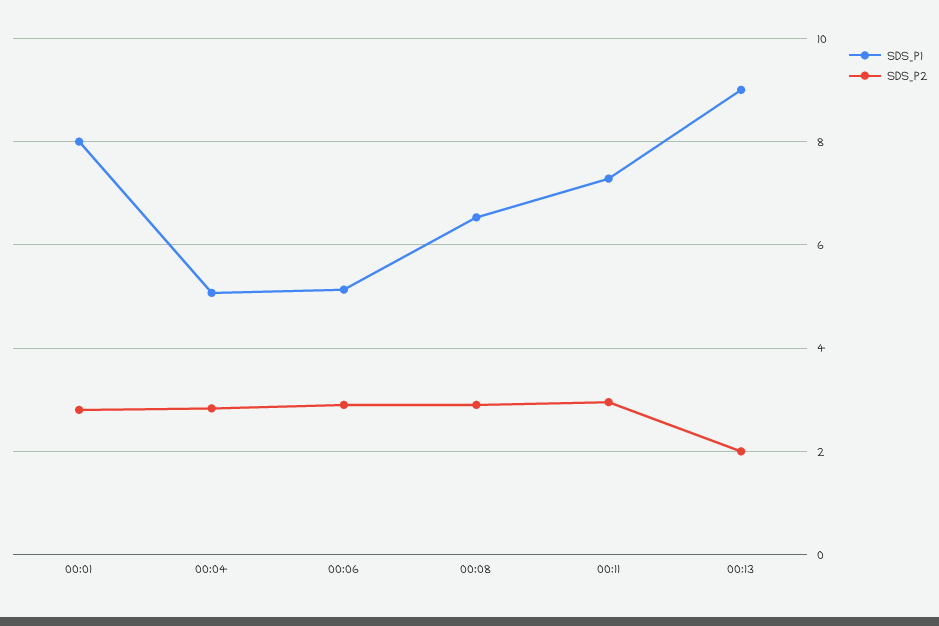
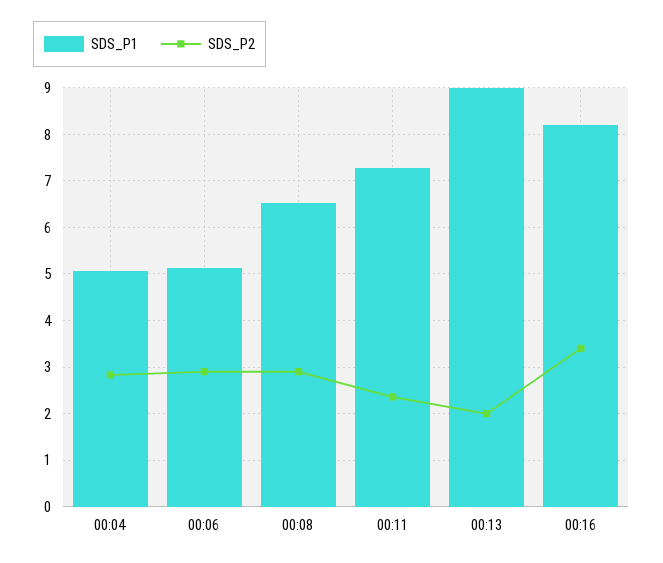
SDS_P1, 00:01: 8 -> none
SDS_P2, 00:01: 2.8 -> none
SDS_P2, 00:11: 3 -> 2.4
SDS_P1, 00:16: none -> 8.2
SDS_P2, 00:16: none -> 3.4

